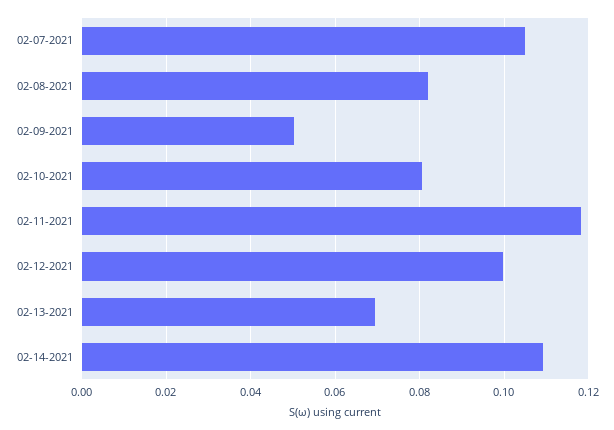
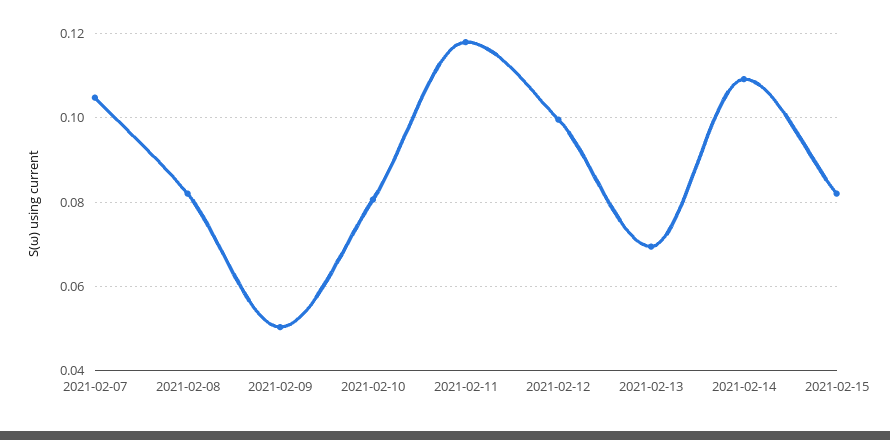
2021-02-15: none -> 0.082

